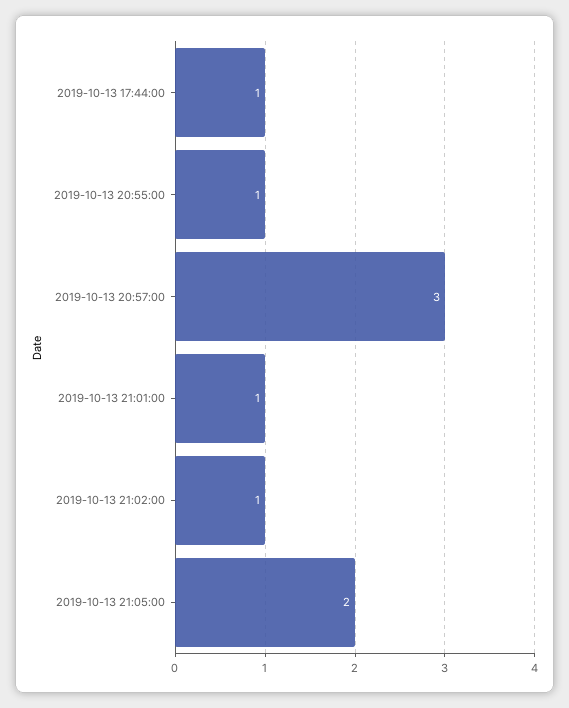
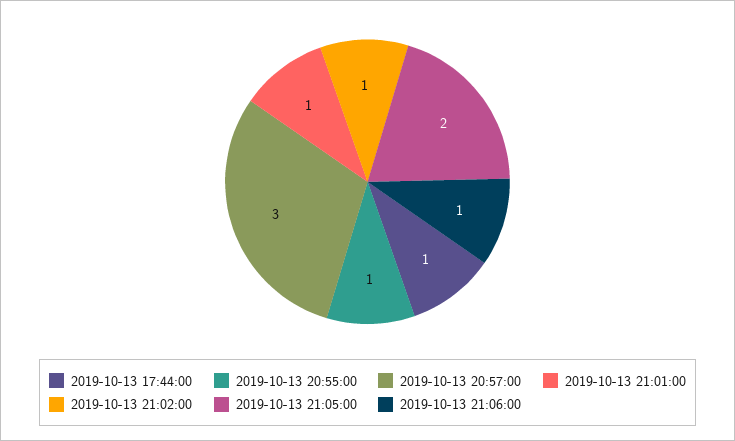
2019-10-13 21:06:00: none -> 1

